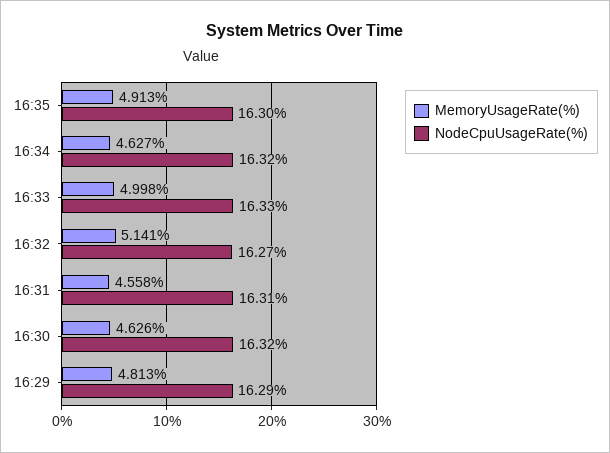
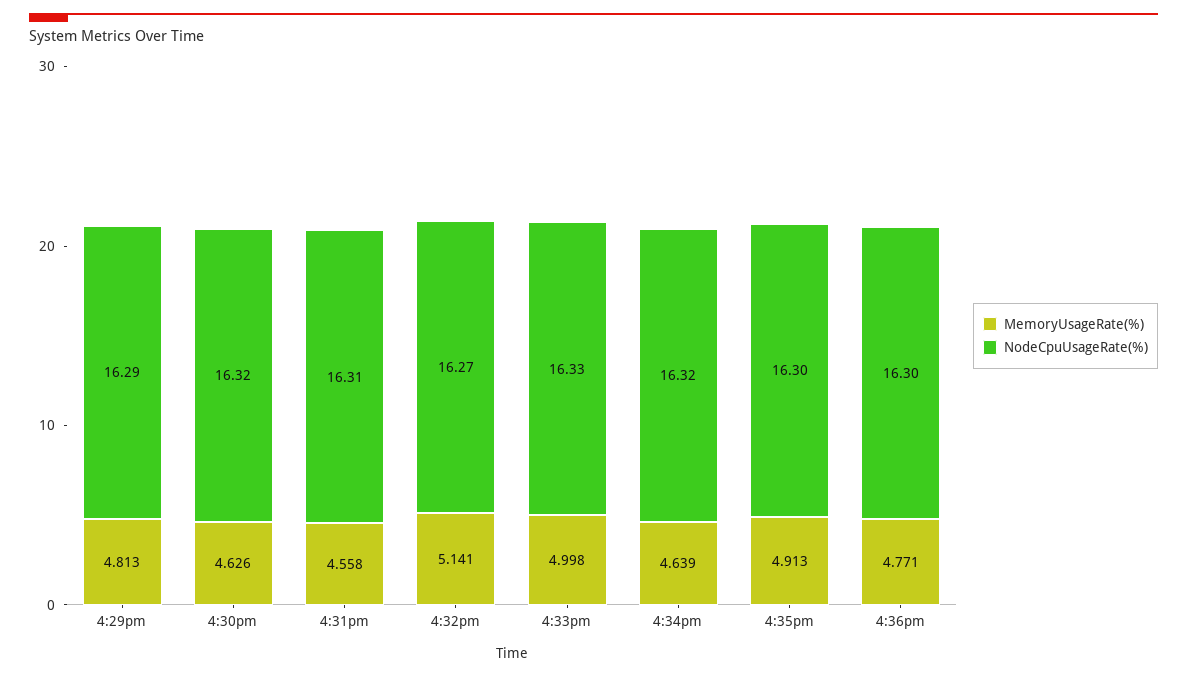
MemoryUsageRate(%), 16:34: 4.627 -> 4.639
MemoryUsageRate(%), 4:36pm: none -> 4.771
NodeCpuUsageRate(%), 4:36pm: none -> 16.3

